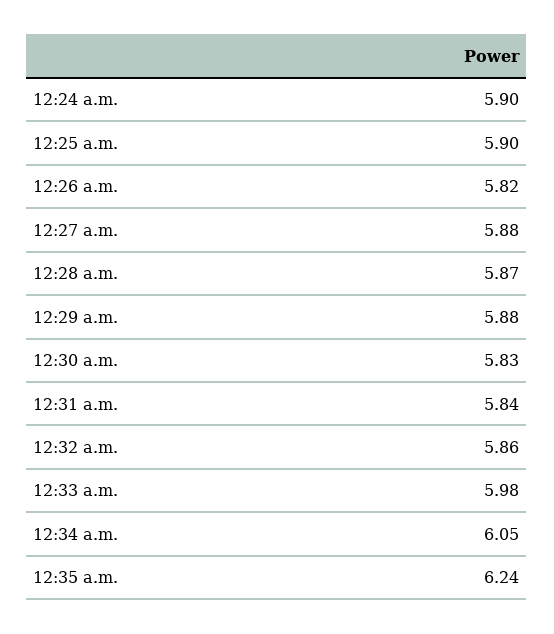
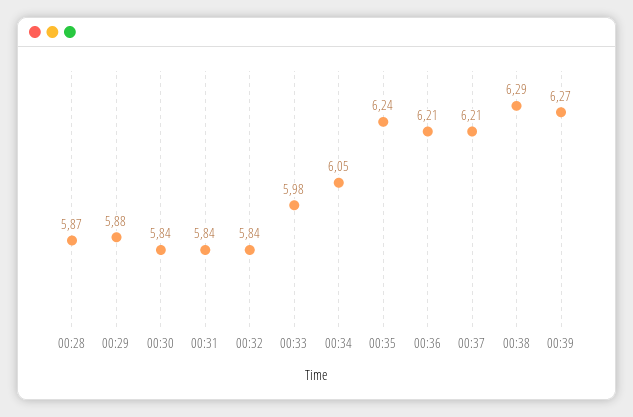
12:24 a.m.: 5.9 -> none
12:25 a.m.: 5.9 -> none
12:26 a.m.: 5.82 -> none
12:27 a.m.: 5.88 -> none
12:30 a.m.: 5.83 -> 5.84
12:32 a.m.: 5.86 -> 5.84
00:36: none -> 6.21
00:37: none -> 6.21
00:38: none -> 6.29
00:39: none -> 6.27

